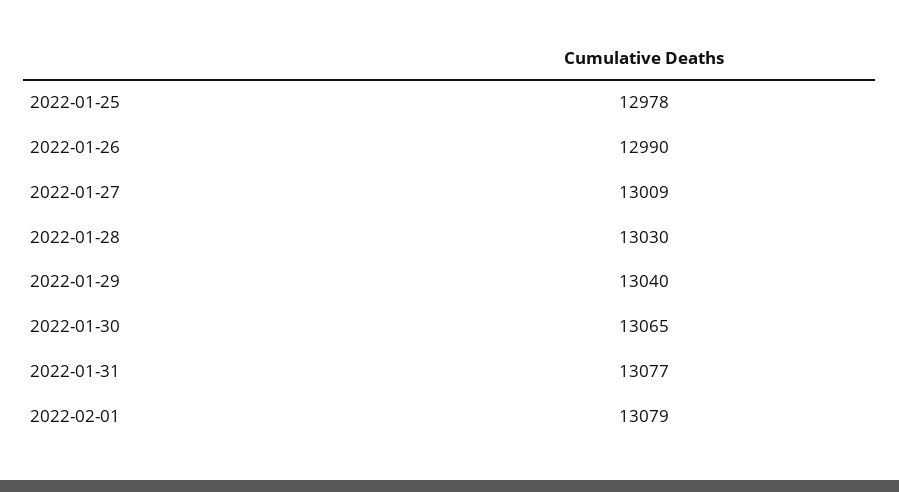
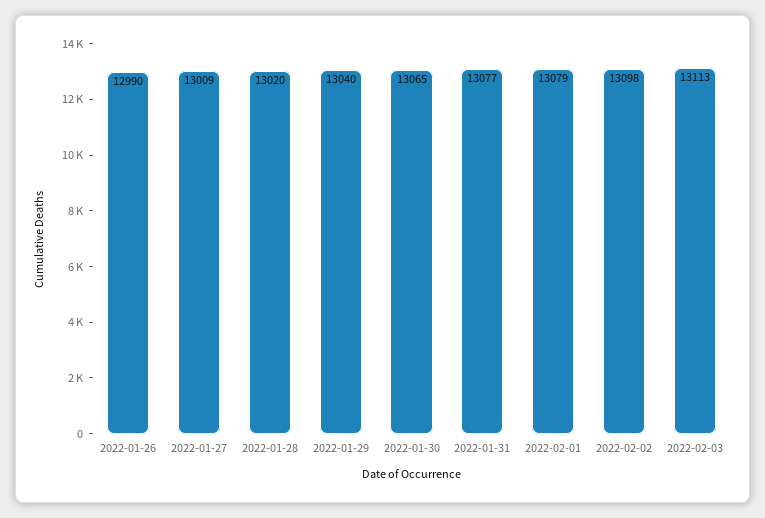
2022-01-25: 12978 -> none
2022-01-28: 13030 -> 13020
2022-02-02: none -> 13098
2022-02-03: none -> 13113

